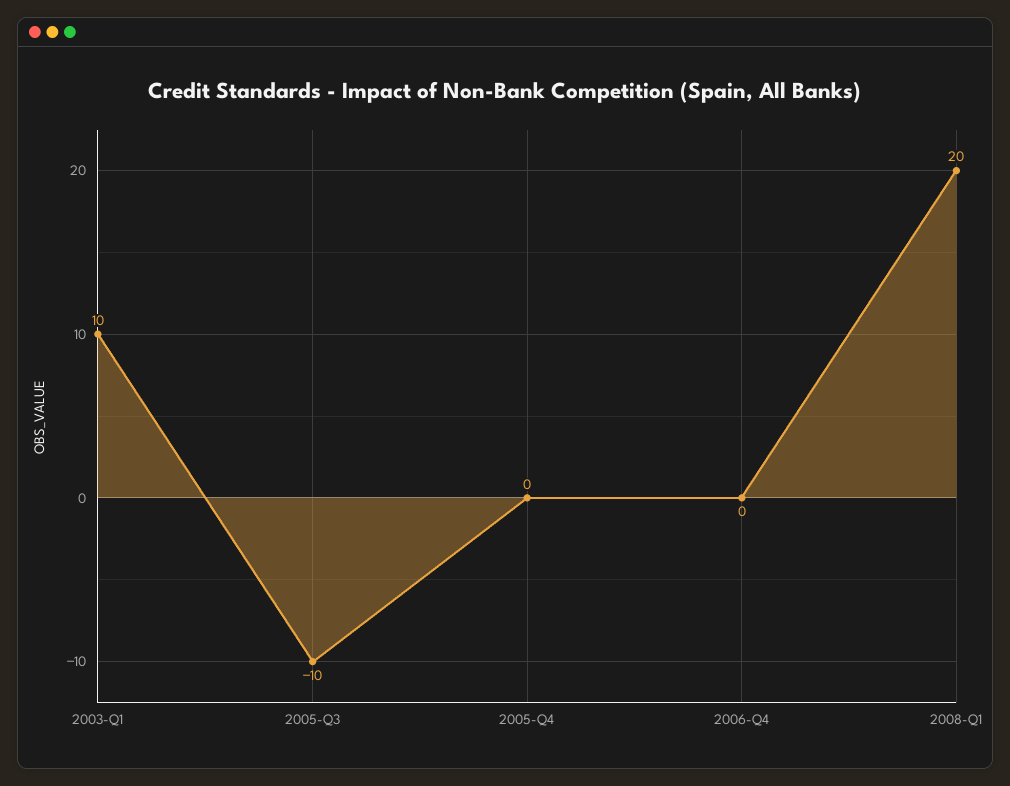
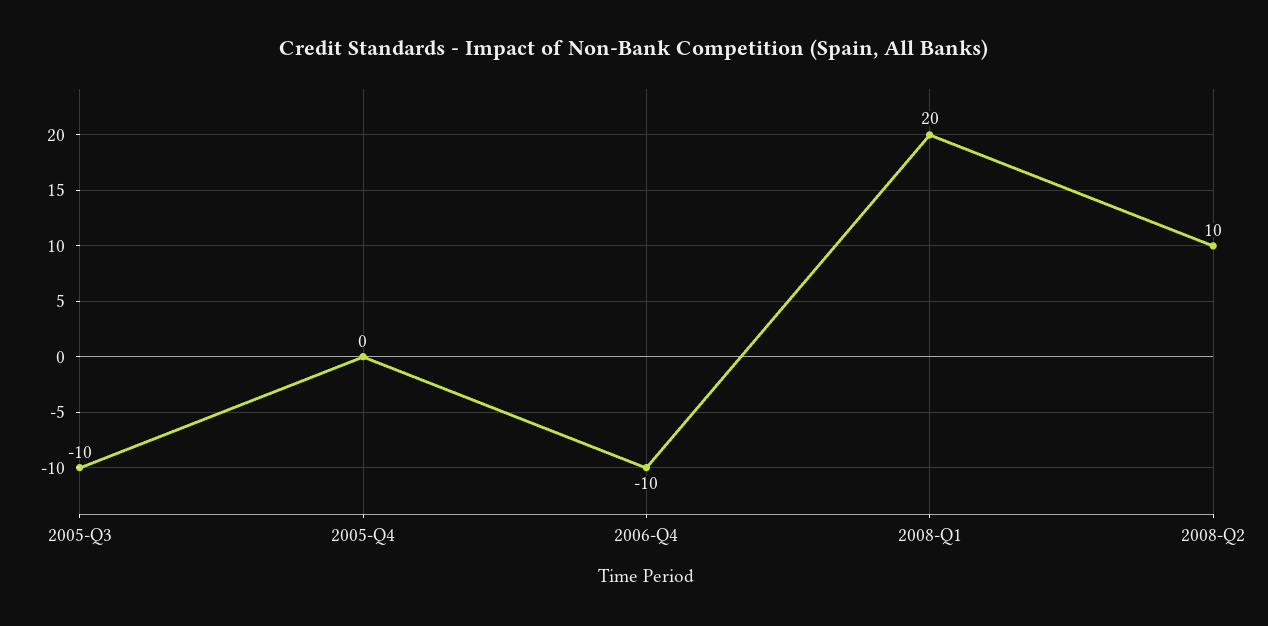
2003-Q1: 10 -> none
2006-Q4: 0 -> -10
2008-Q2: none -> 10

